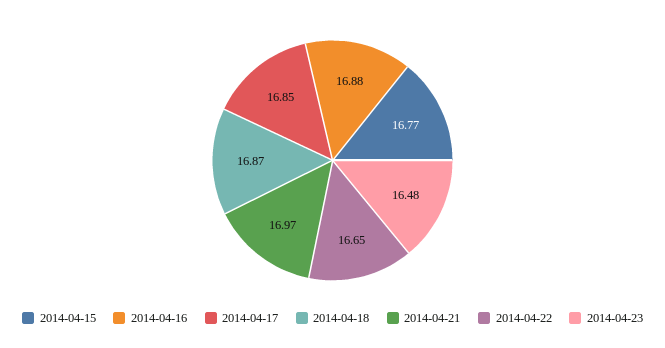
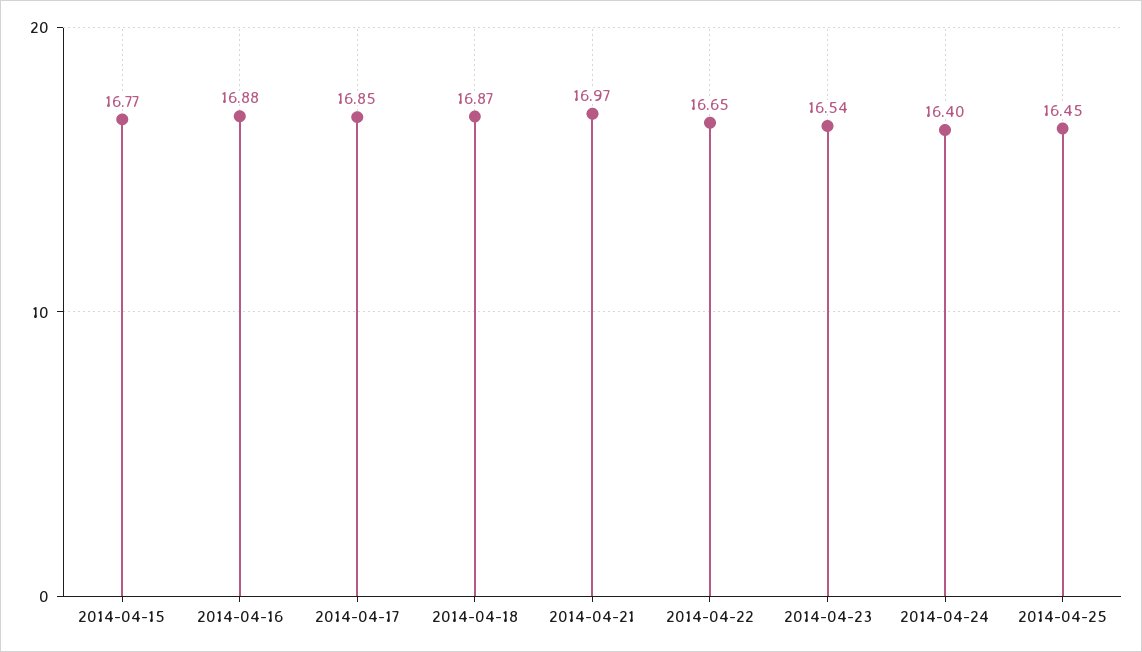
2014-04-23: 16.48 -> 16.54
2014-04-24: none -> 16.4
2014-04-25: none -> 16.45

